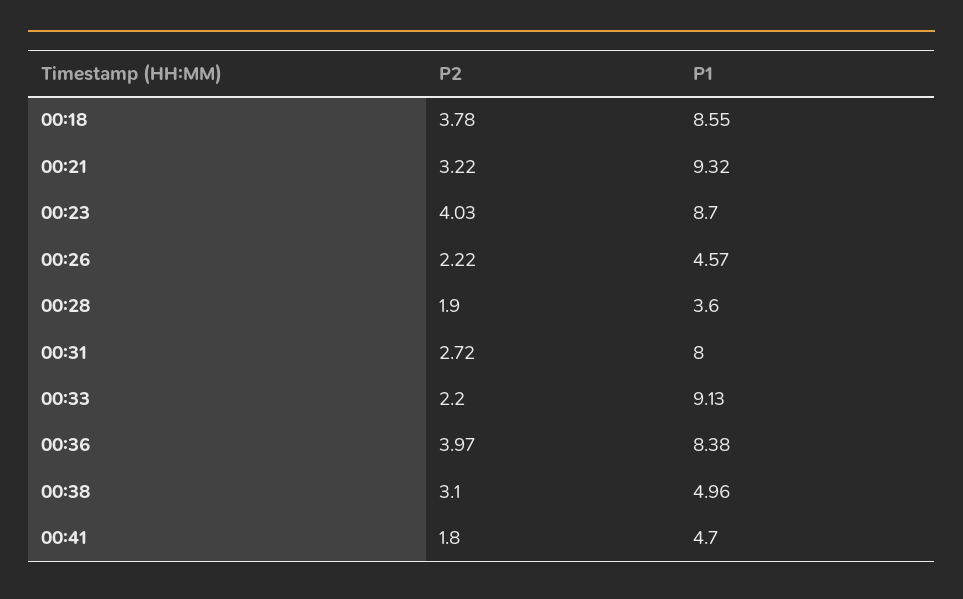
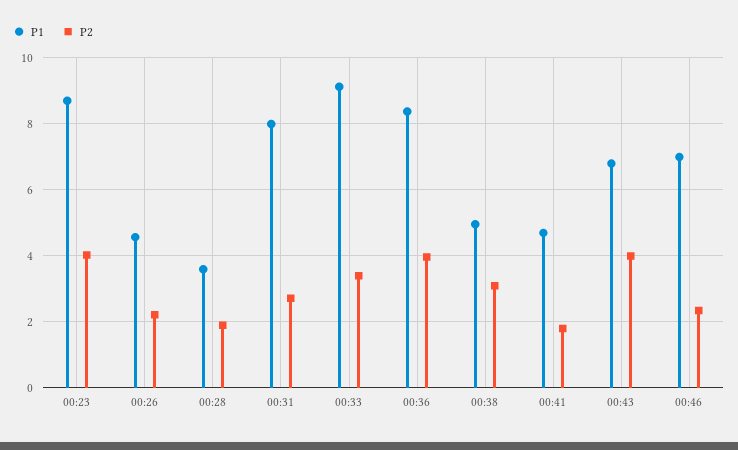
P2, 00:18: 3.78 -> none
P1, 00:18: 8.55 -> none
P2, 00:21: 3.22 -> none
P1, 00:21: 9.32 -> none
P2, 00:33: 2.2 -> 3.4
P1, 00:43: none -> 6.8
P2, 00:43: none -> 4
P1, 00:46: none -> 7
P2, 00:46: none -> 2.4

